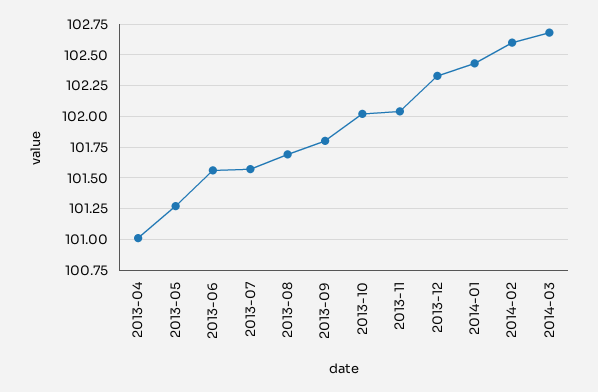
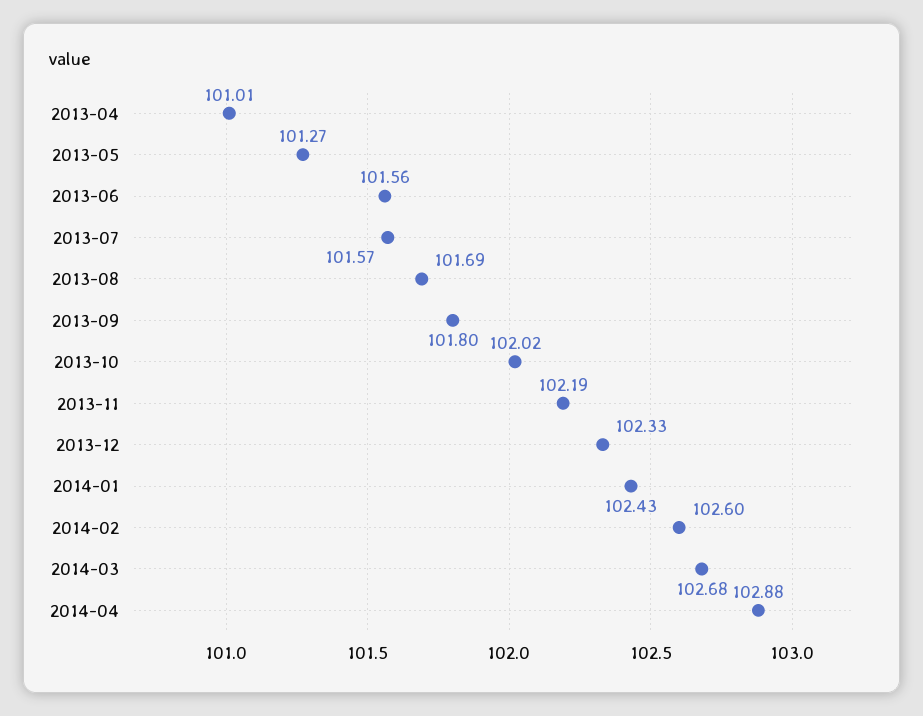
2013-11: 102.05 -> 102.19
2014-04: none -> 102.88

